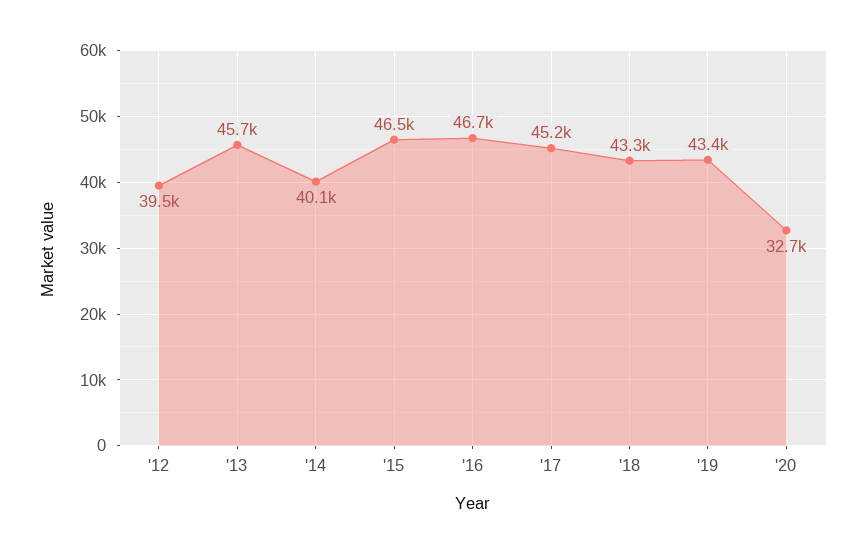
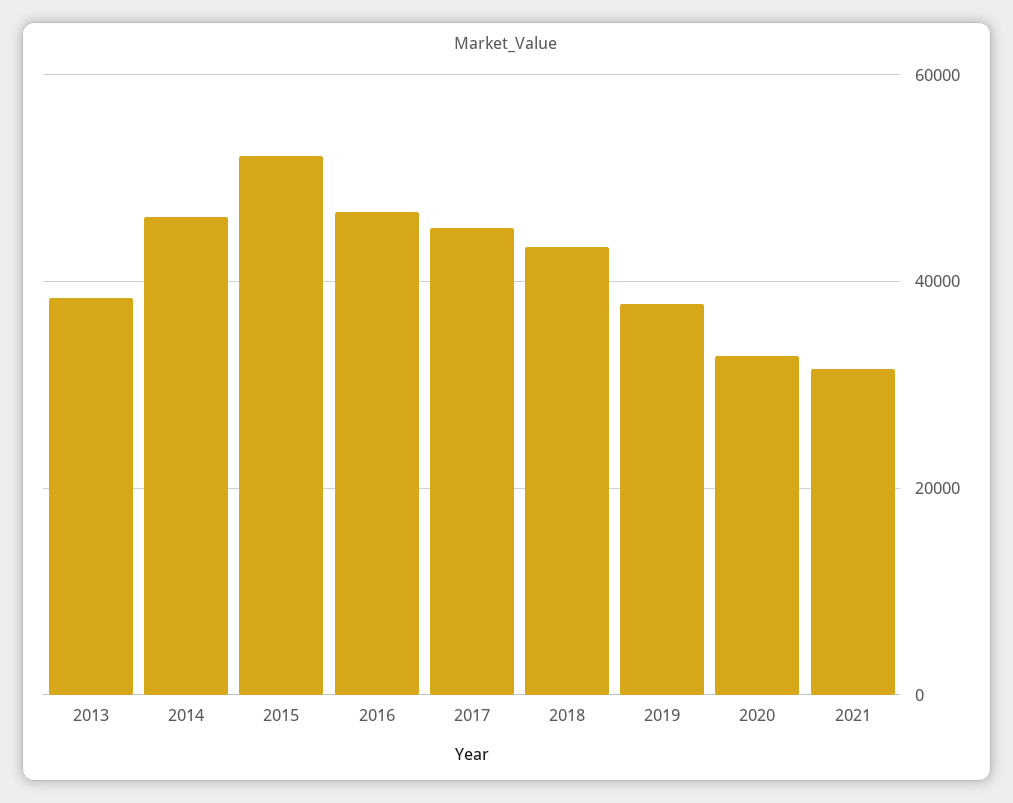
'12: 39500 -> none
'13: 45700 -> 38000
'14: 40100 -> 46000
'15: 46500 -> 52000
'19: 43400 -> 38000
2021: none -> 32000

